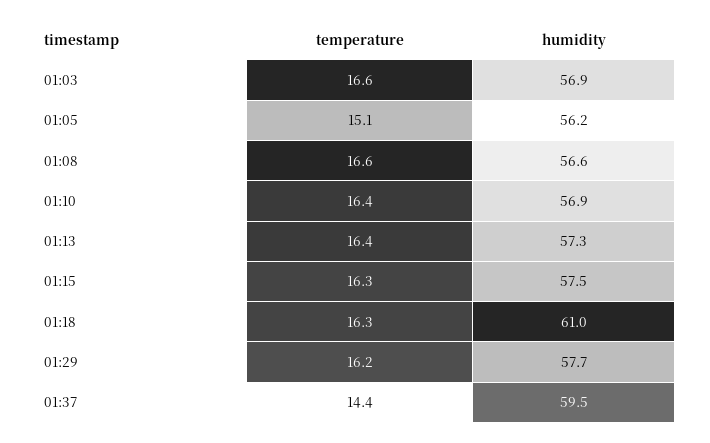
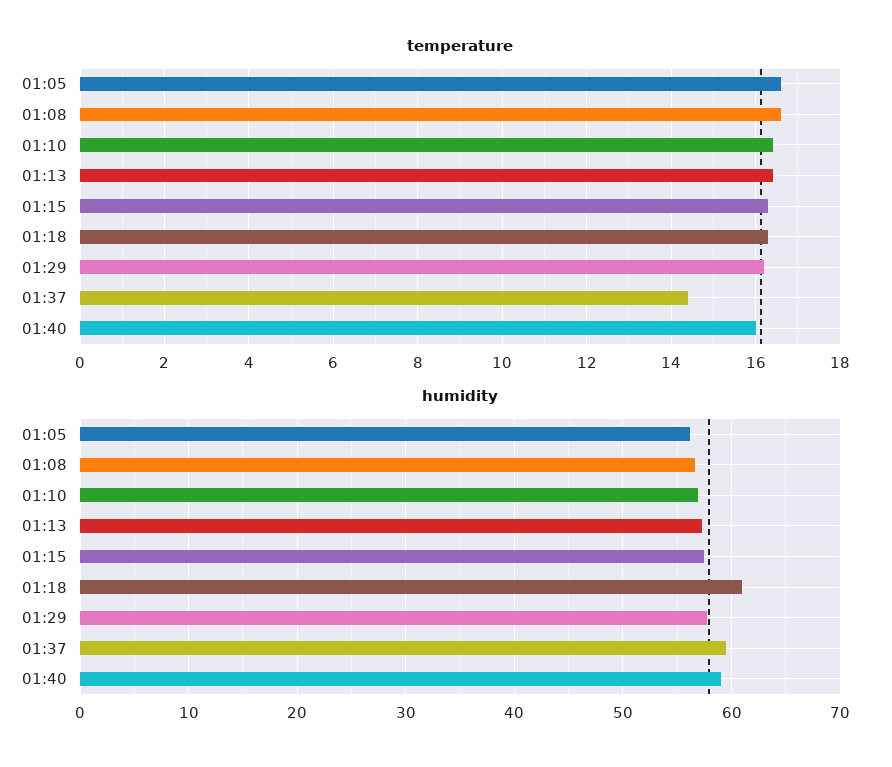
temperature, 01:03: 16.6 -> none
humidity, 01:03: 56.9 -> none
temperature, 01:05: 15.1 -> 16.5
temperature, 01:40: none -> 16
humidity, 01:40: none -> 59

